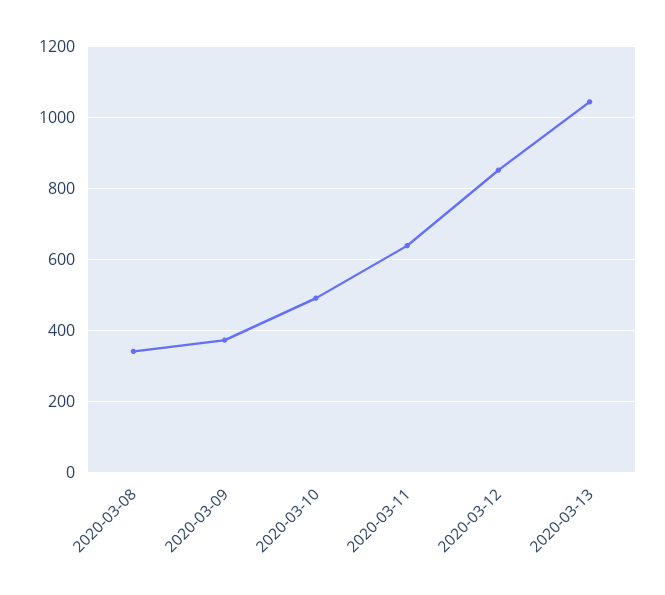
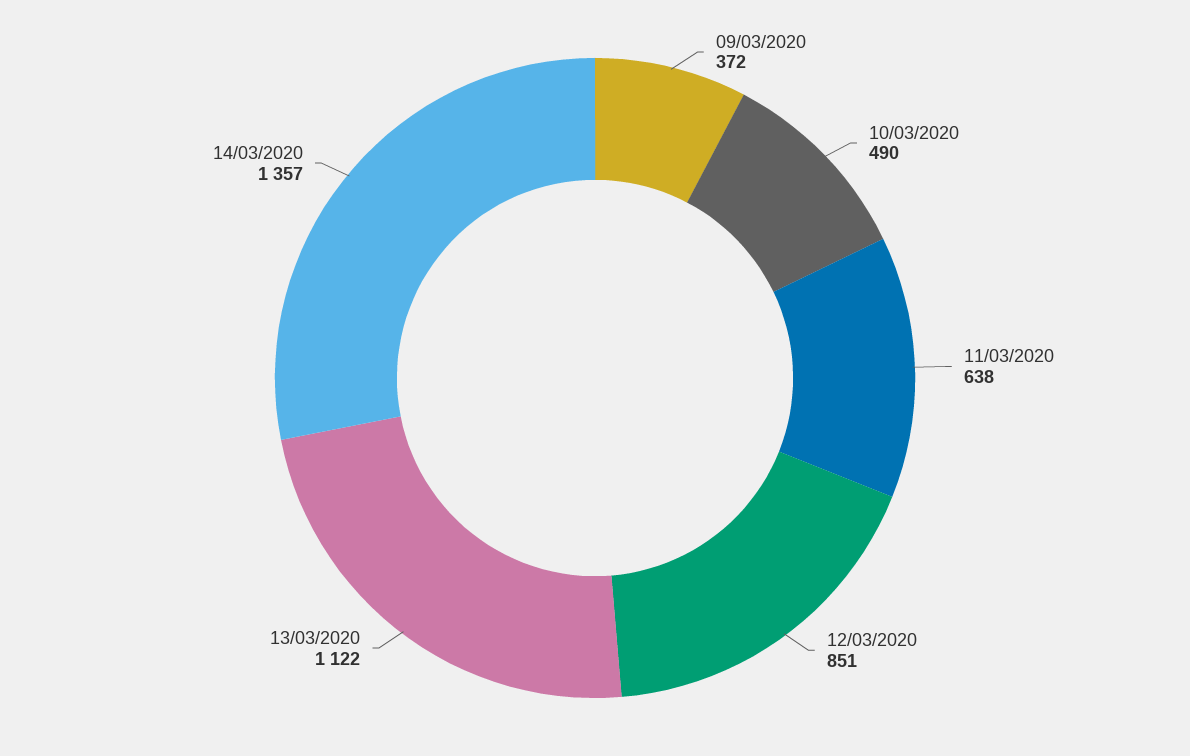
2020-03-08: 340 -> none
2020-03-13: 1040 -> 1122
14/03/2020: none -> 1357

